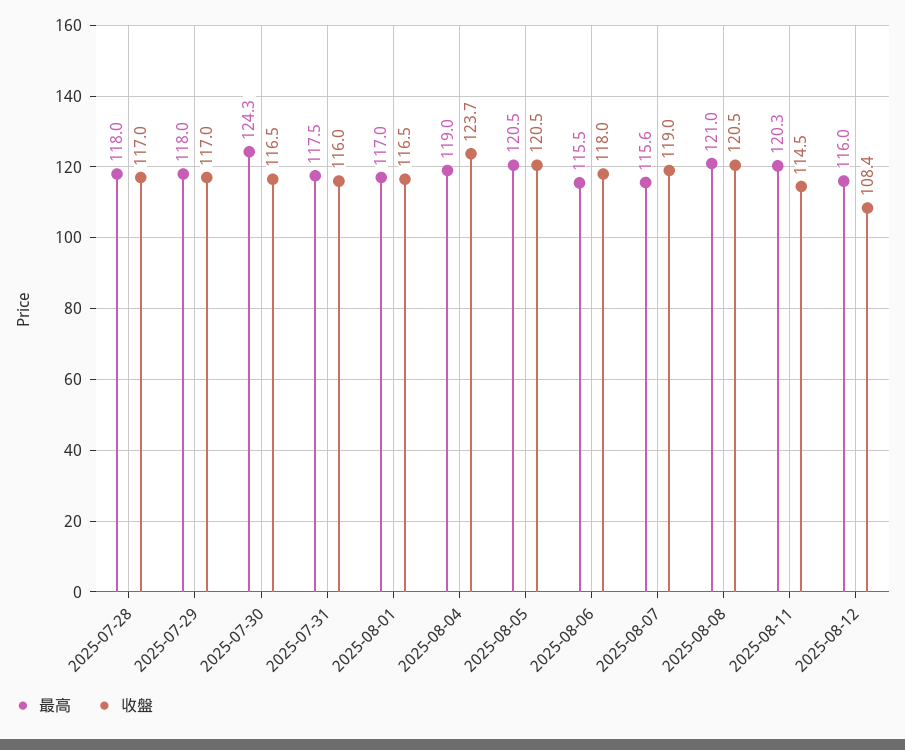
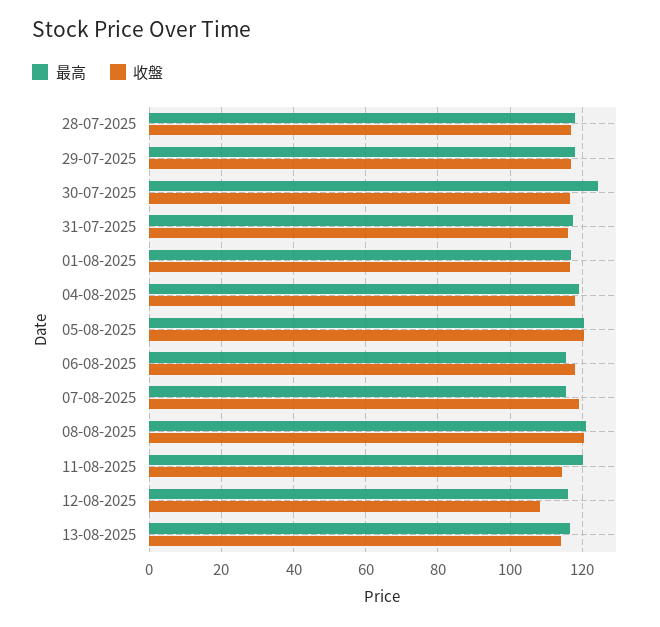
收盤, 2025-08-04: 123.7 -> 118
最高, 13-08-2025: none -> 116
收盤, 13-08-2025: none -> 114

